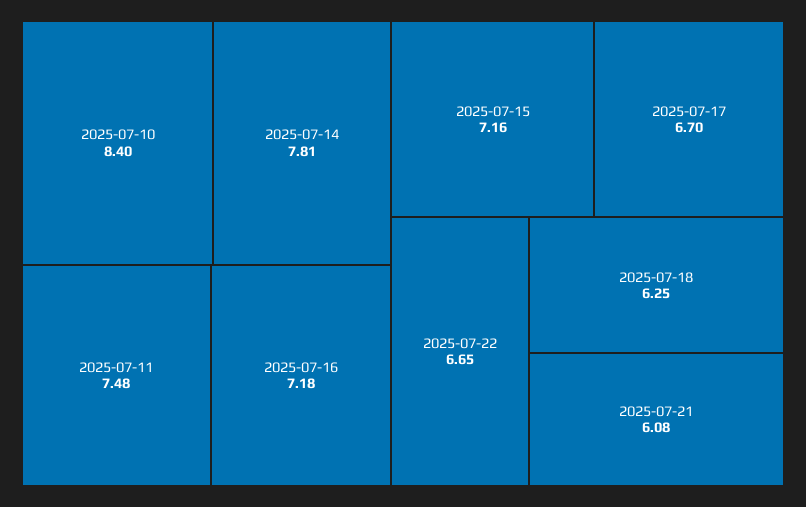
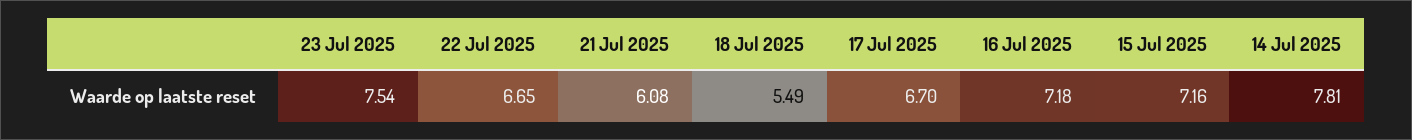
2025-07-10: 8.4 -> none
2025-07-11: 7.48 -> none
2025-07-18: 6.25 -> 5.49
23 Jul 2025: none -> 7.54

